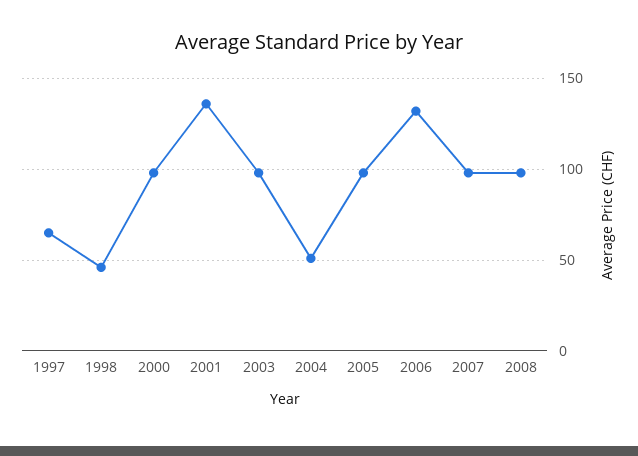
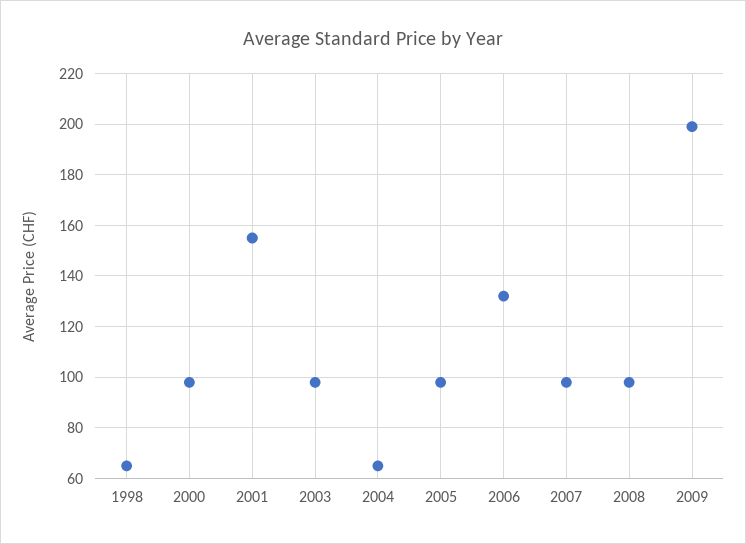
1997: 65 -> none
1998: 45 -> 65
2001: 135 -> 155
2004: 50 -> 65
2009: none -> 200

